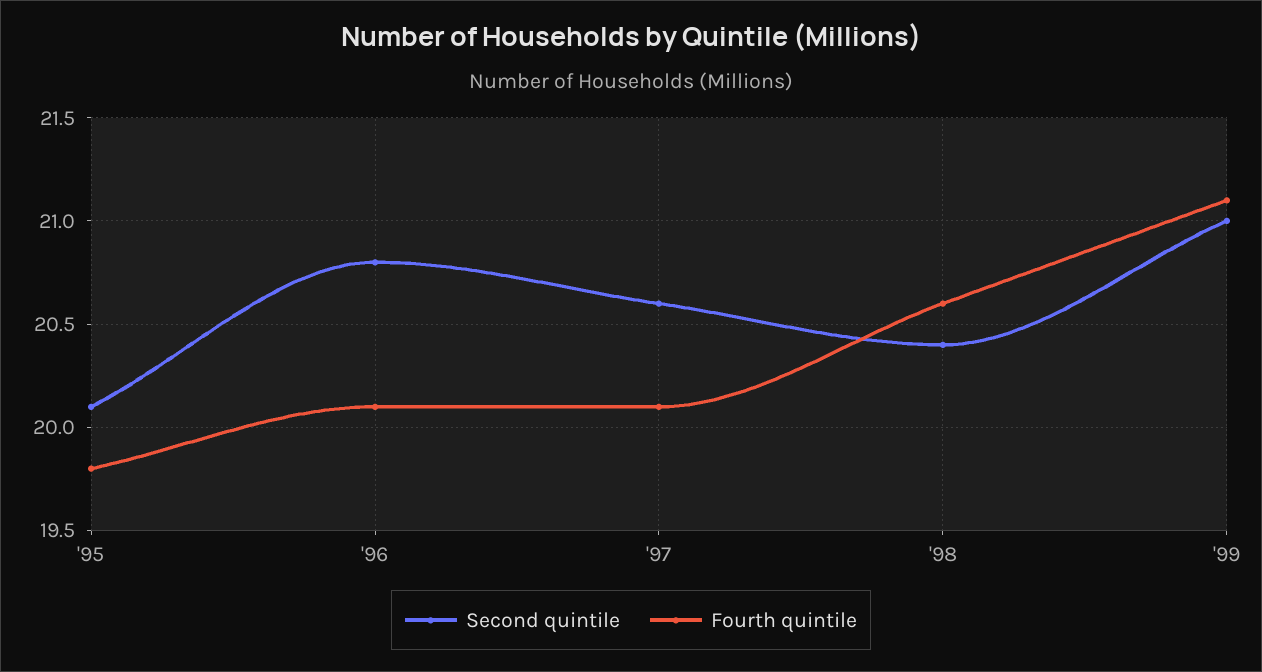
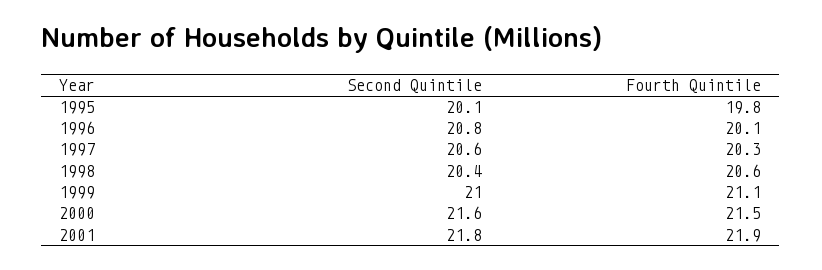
Fourth quintile, '97: 20.1 -> 20.3
Second quintile, 2000: none -> 21.6
Fourth quintile, 2000: none -> 21.5
Second quintile, 2001: none -> 21.8
Fourth quintile, 2001: none -> 21.9

